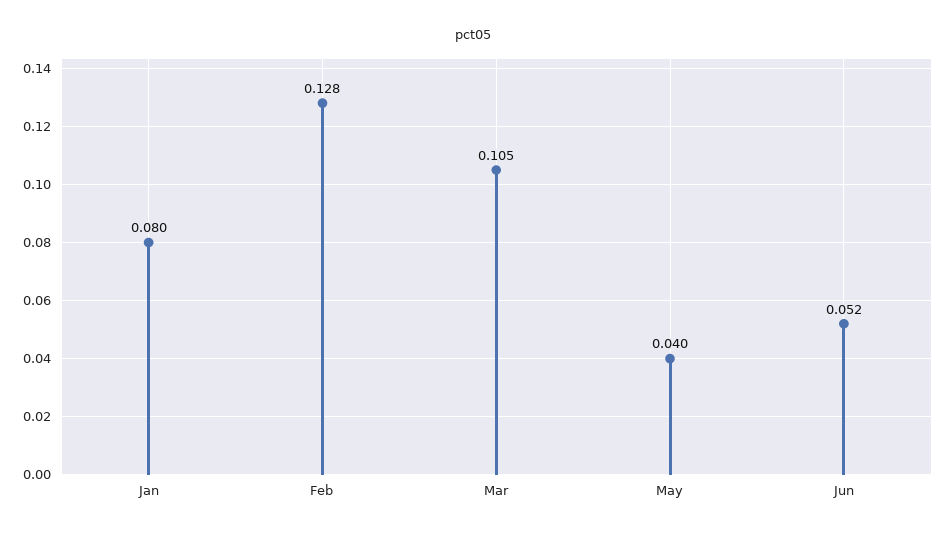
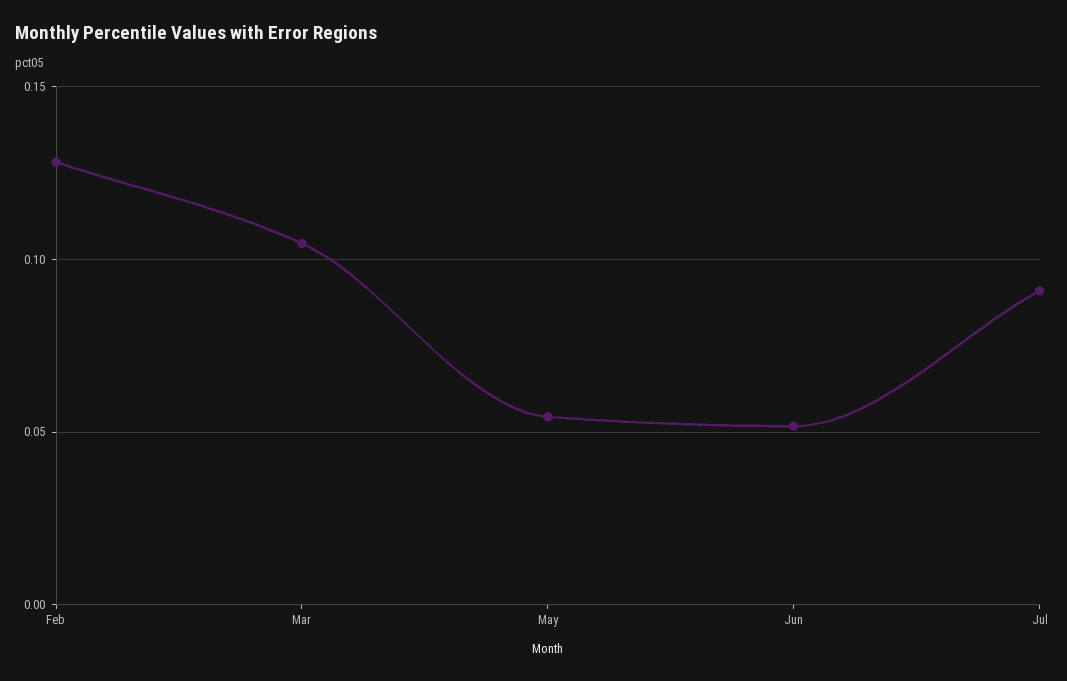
Jan: 0.08 -> none
May: 0.04 -> 0.055
Jul: none -> 0.09

